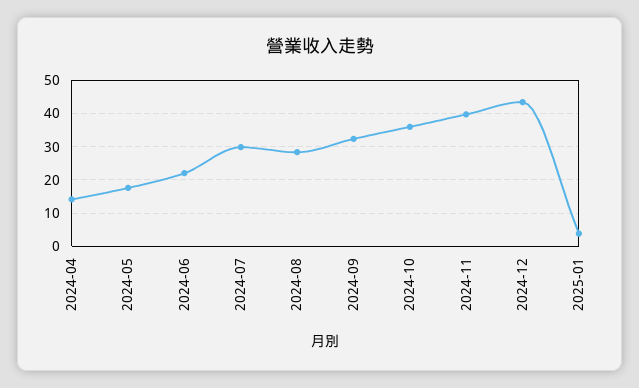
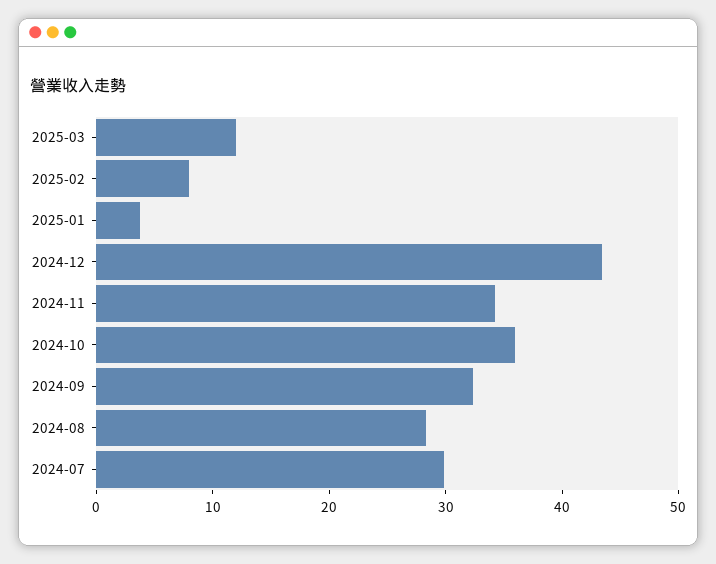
2024-04: 14 -> none
2024-05: 18 -> none
2024-06: 22 -> none
2024-11: 40 -> 34
2025-03: none -> 12
2025-02: none -> 8

